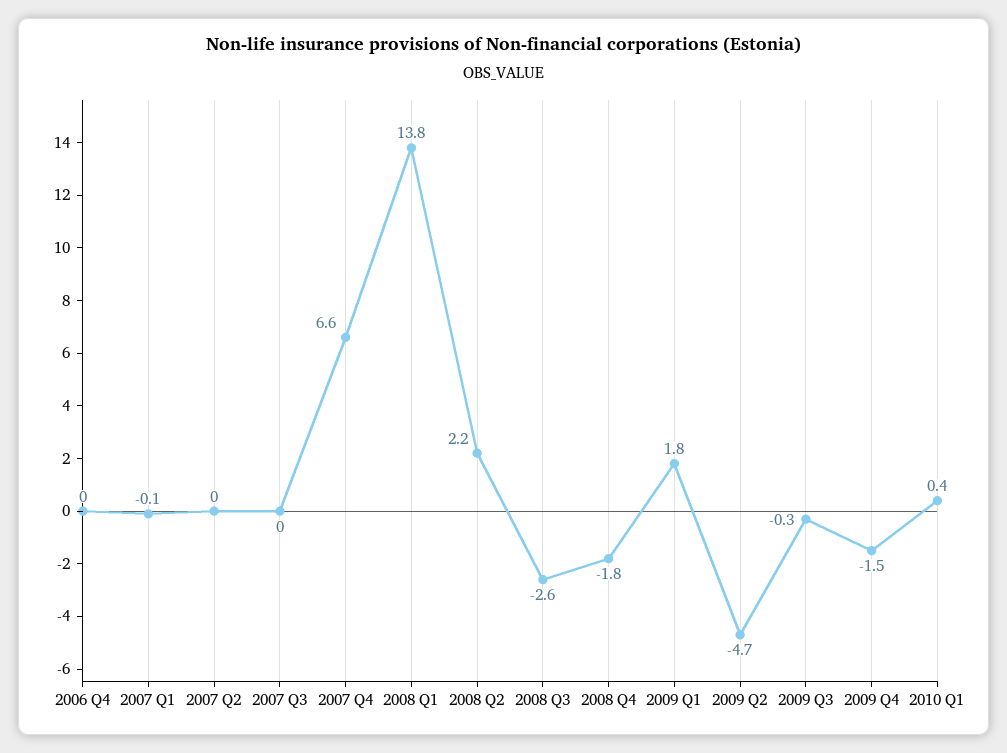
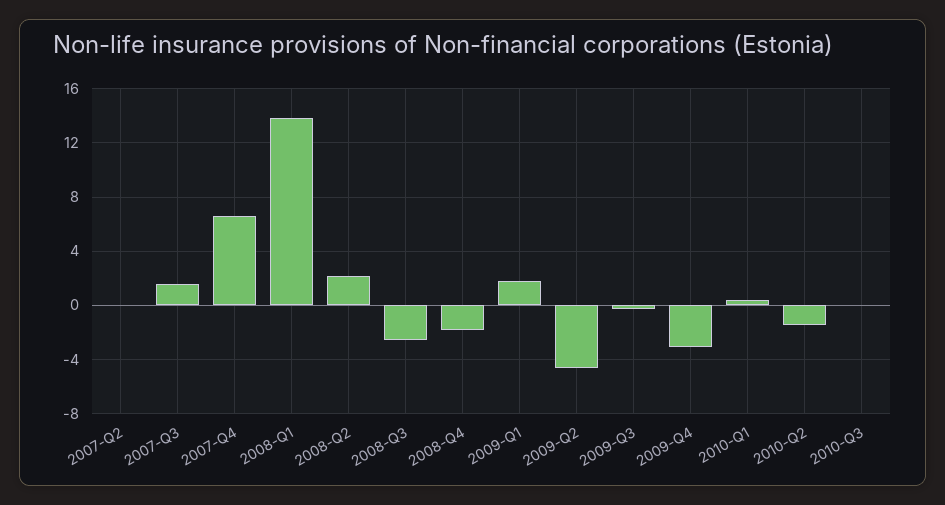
2006 Q4: 0 -> none
2007 Q1: -0.1 -> none
2007 Q3: 0 -> 1.5
2009 Q4: -1.5 -> -3
2010-Q2: none -> -1.5
2010-Q3: none -> 0

